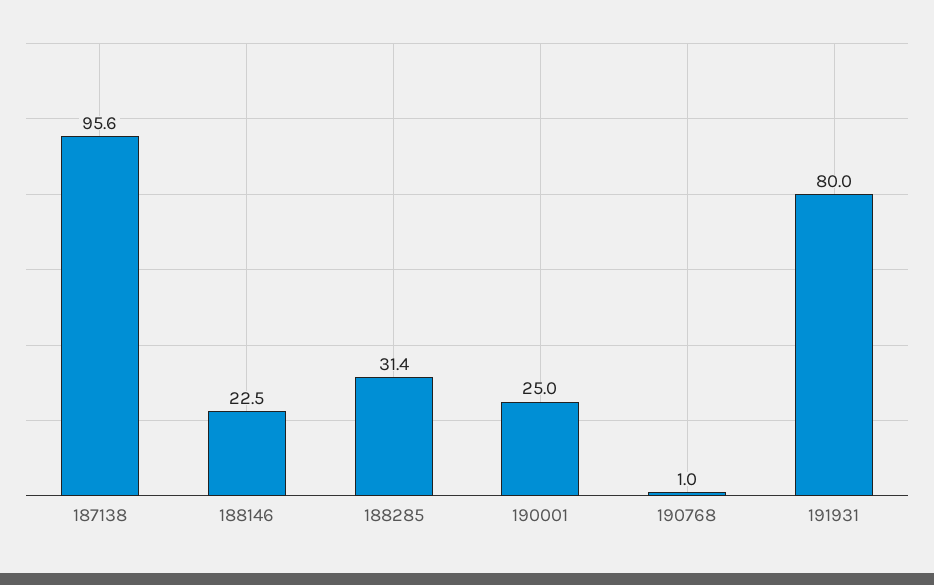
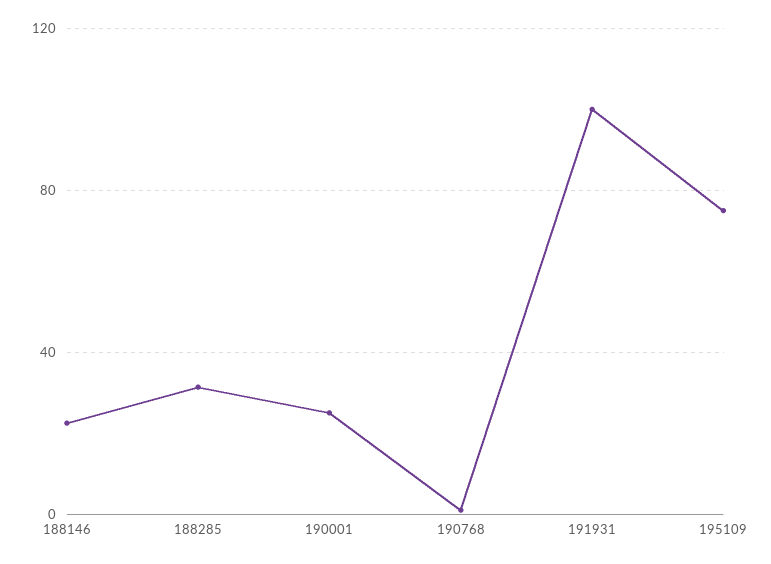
187138: 95.6 -> none
191931: 80 -> 100
195109: none -> 75

